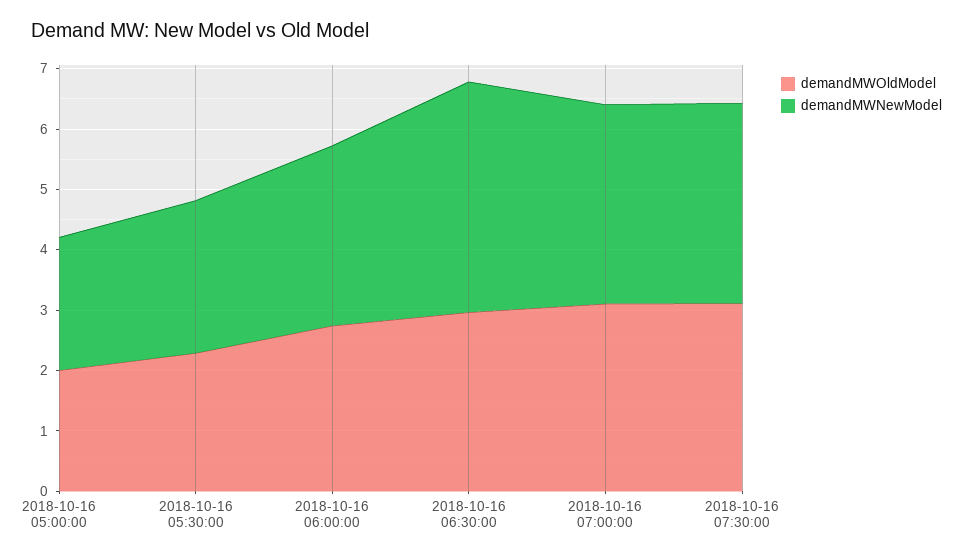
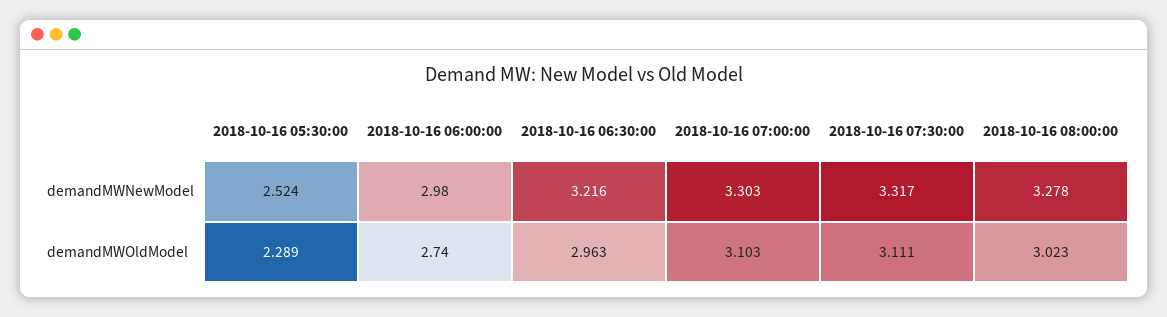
demandMWOldModel, 2018-10-16 05:00:00: 2 -> none
demandMWNewModel, 2018-10-16 05:00:00: 2.2 -> none
demandMWNewModel, 2018-10-16 06:30:00: 3.8 -> 3.216
demandMWNewModel, 2018-10-16 08:00:00: none -> 3.278
demandMWOldModel, 2018-10-16 08:00:00: none -> 3.023

